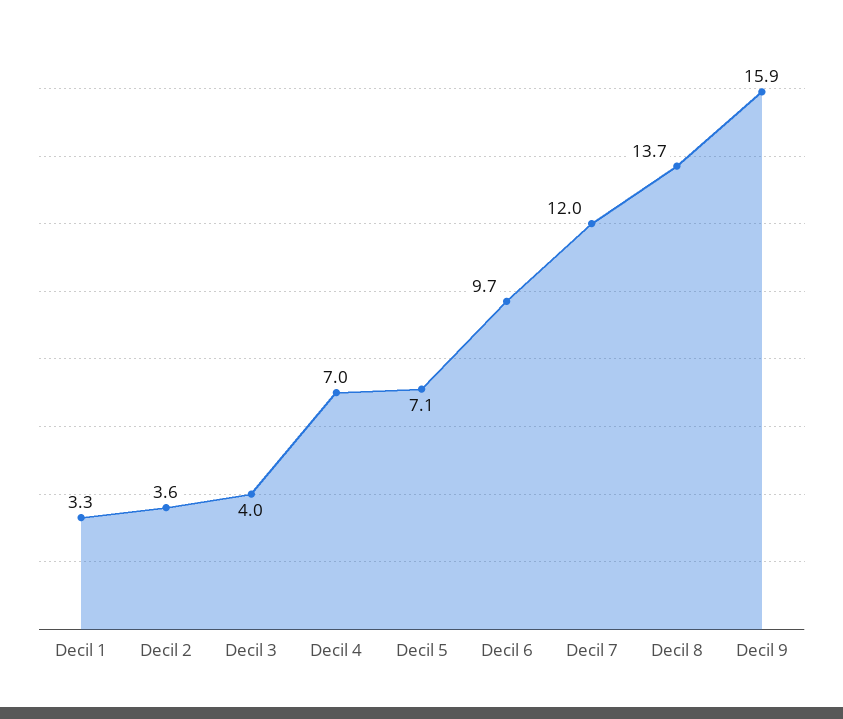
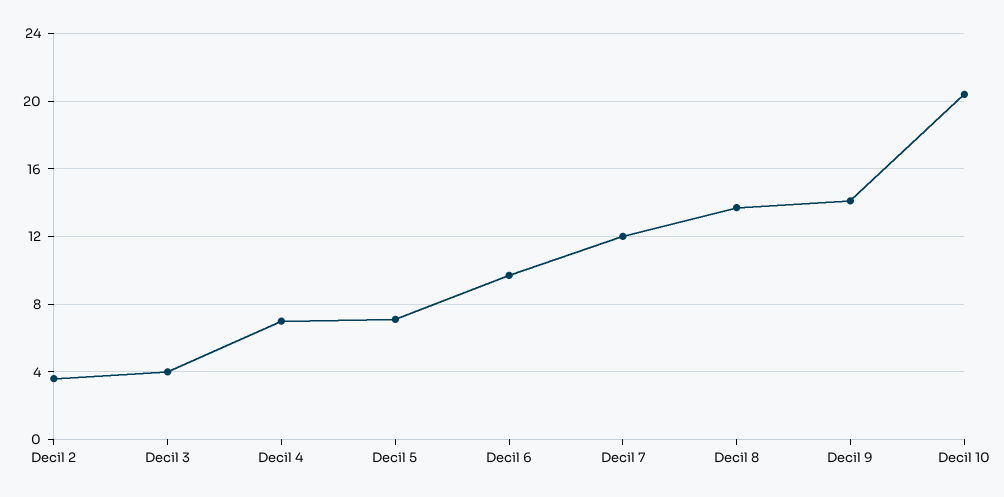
Decil 1: 3.3 -> none
Decil 9: 15.9 -> 14
Decil 10: none -> 20.5

